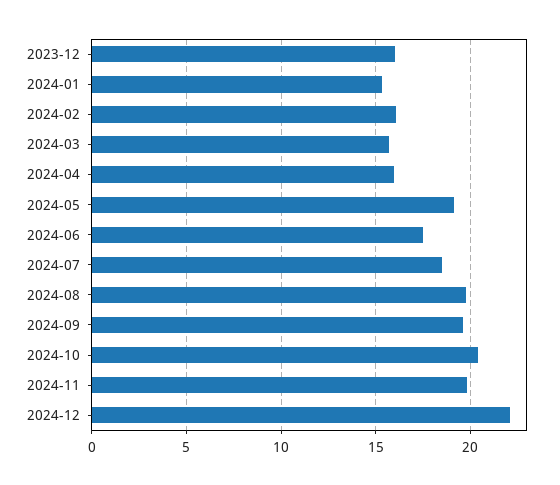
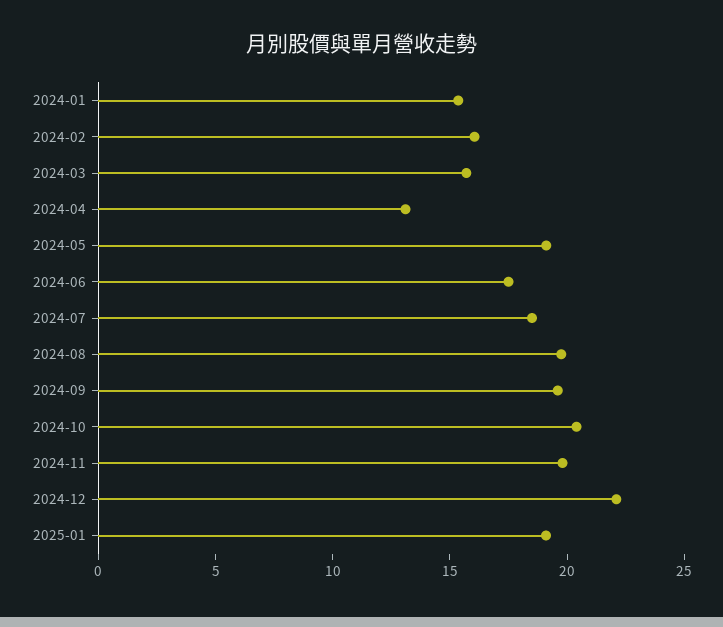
2023-12: 16 -> none
2024-04: 16 -> 13
2025-01: none -> 19

